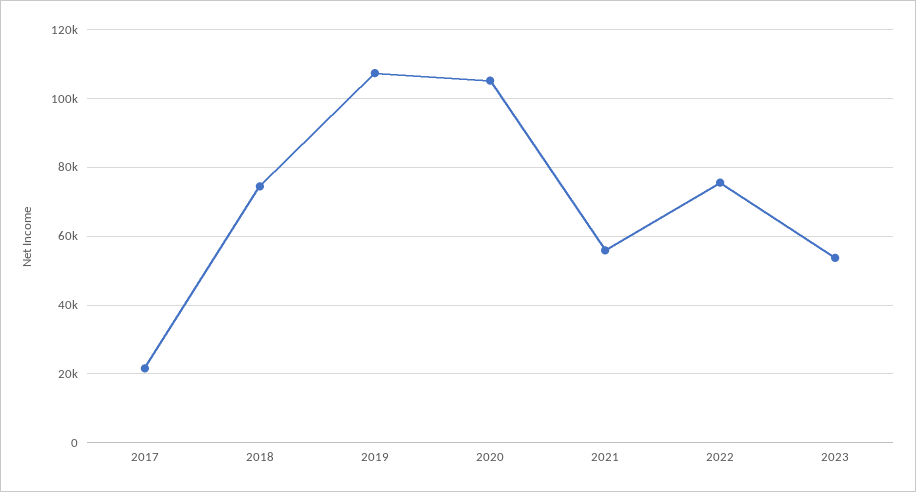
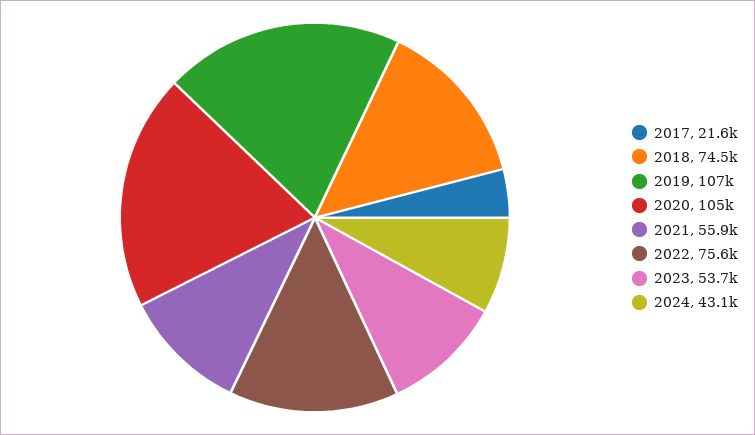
2024: none -> 43100

